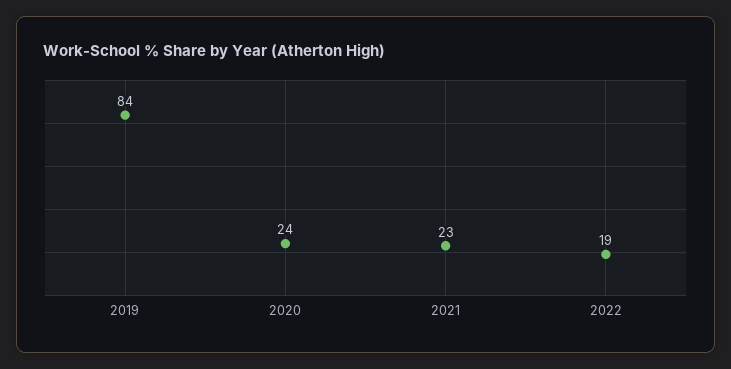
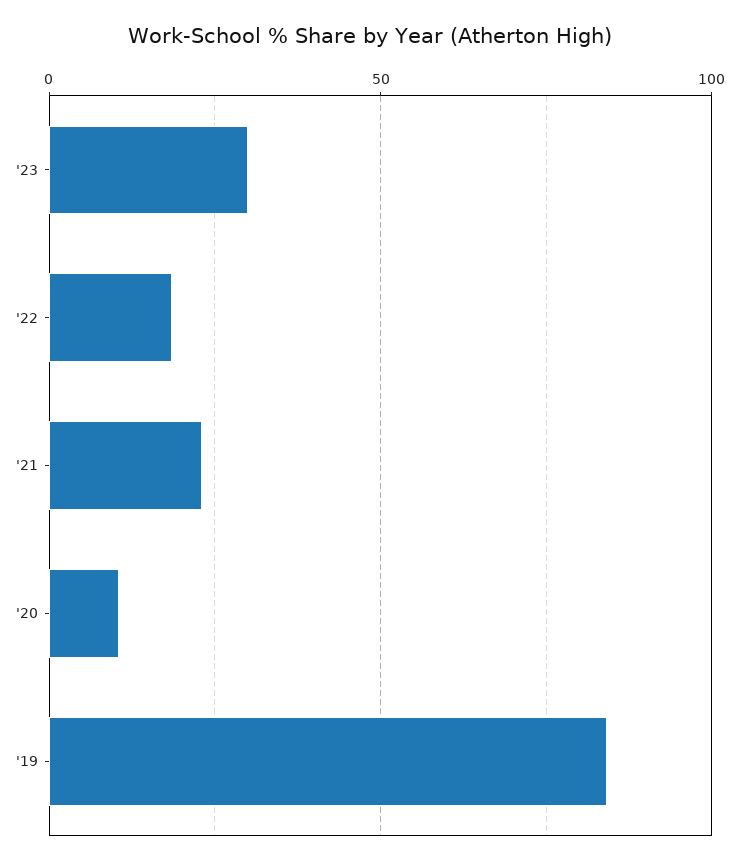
2020: 24 -> 10
'23: none -> 30

